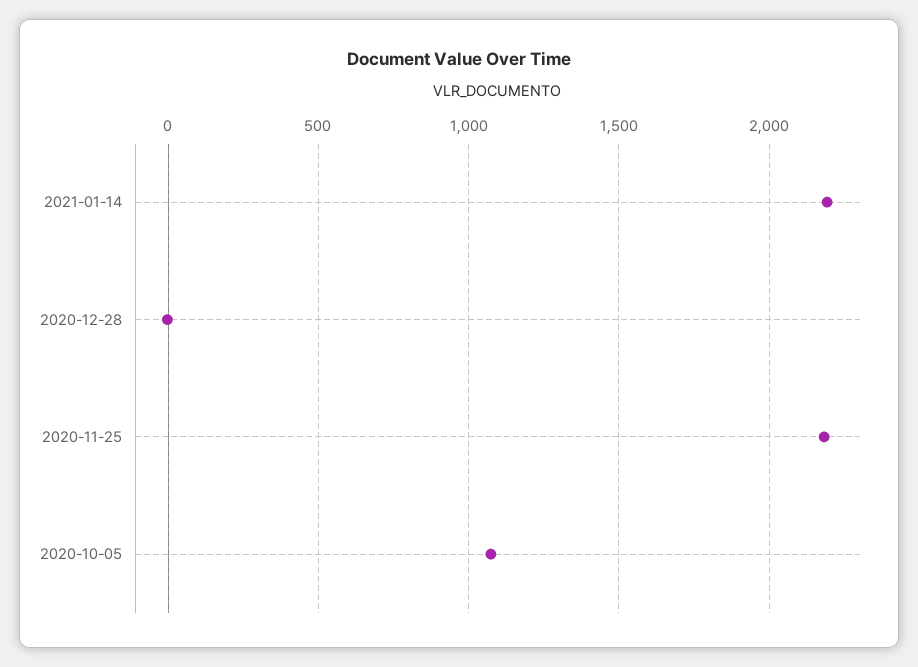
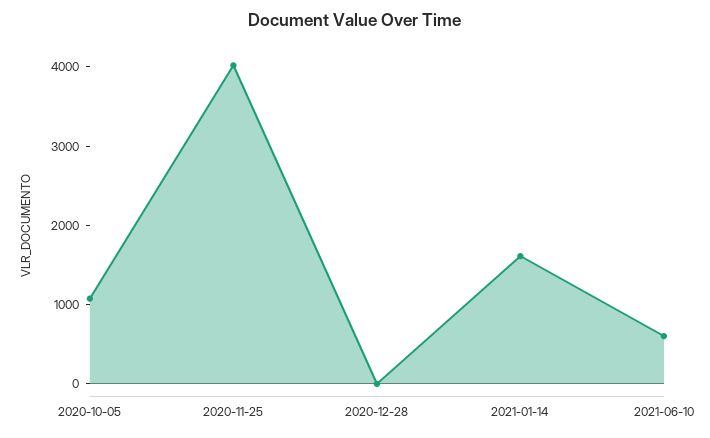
2021-01-14: 2200 -> 1600
2020-11-25: 2200 -> 4000
2021-06-10: none -> 600

